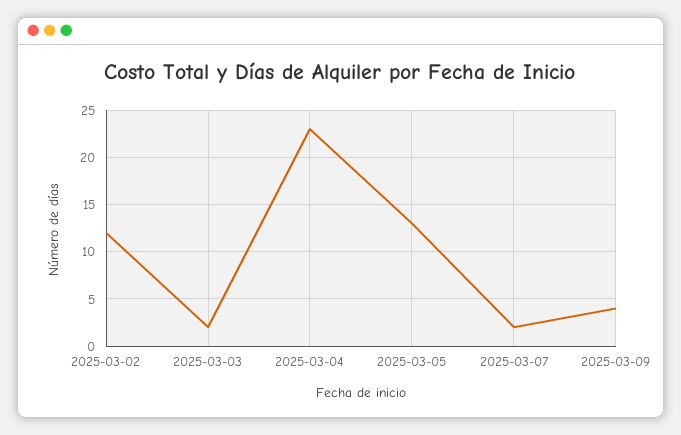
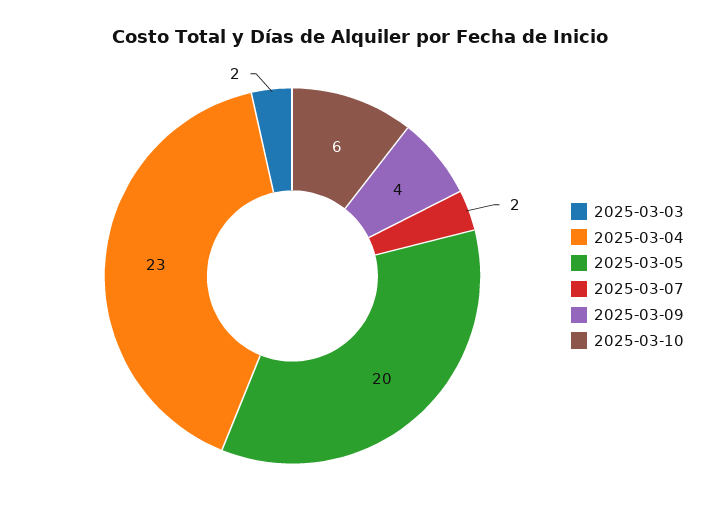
2025-03-02: 12 -> none
2025-03-05: 13 -> 20
2025-03-10: none -> 6

